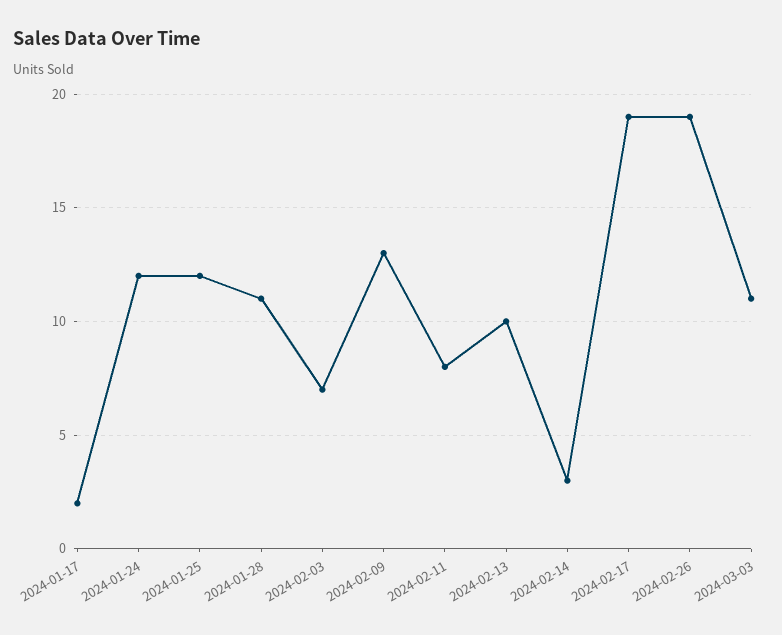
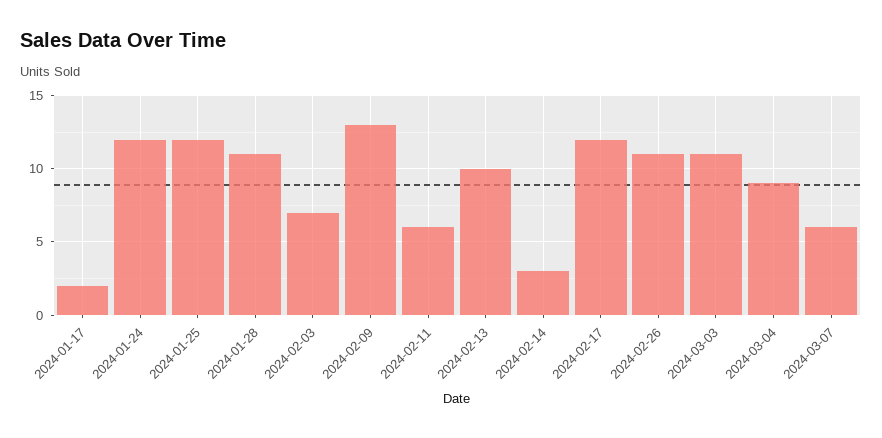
2024-02-11: 8 -> 6
2024-02-17: 19 -> 12
2024-02-26: 19 -> 11
2024-03-04: none -> 9
2024-03-07: none -> 6

